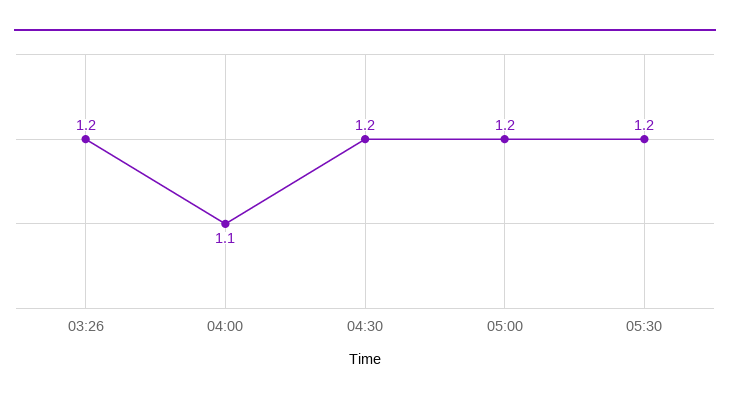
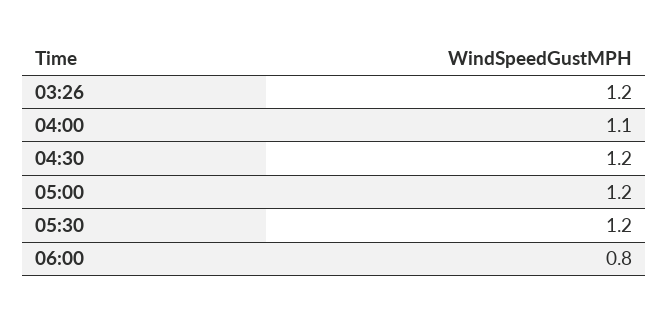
06:00: none -> 0.8

